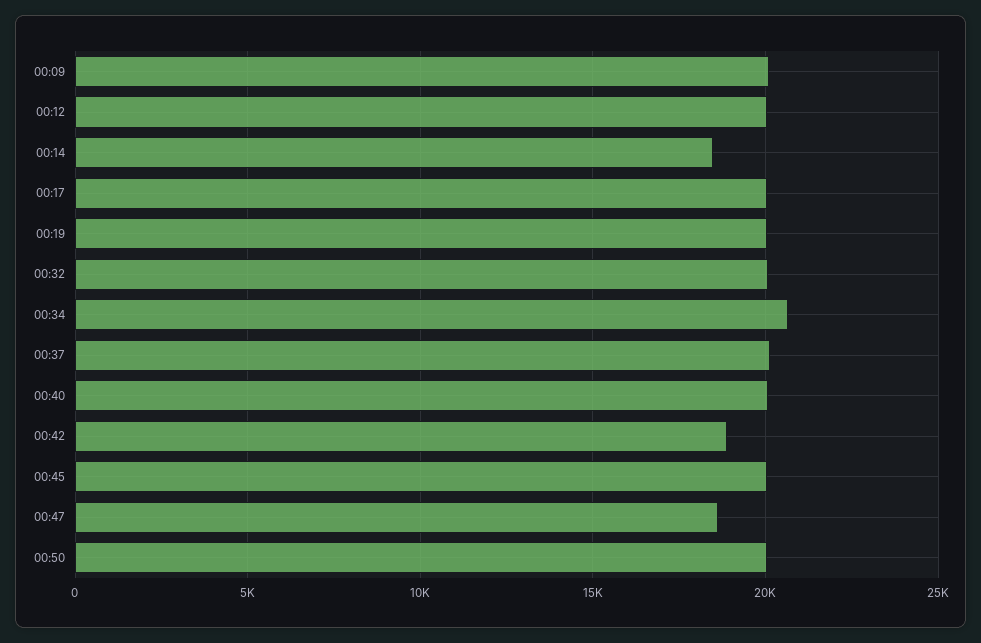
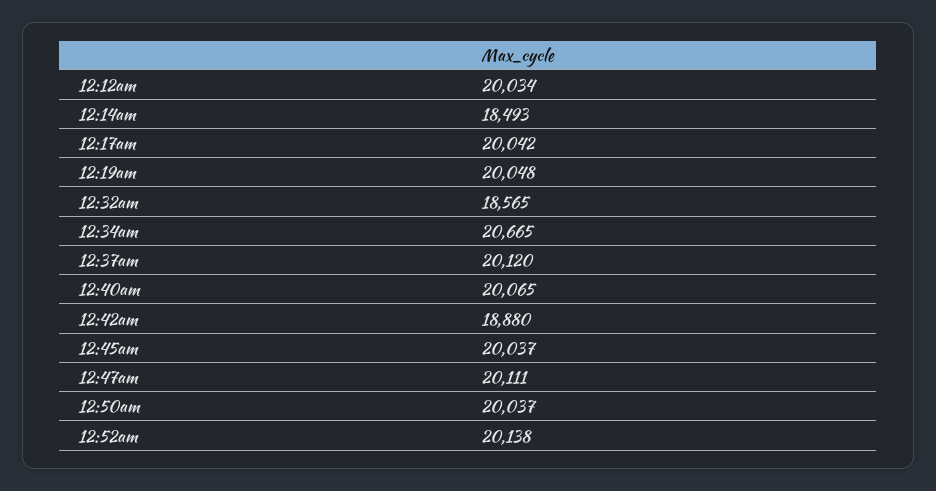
00:09: 20000 -> none
00:32: 20000 -> 18565
00:47: 18500 -> 20111
12:52am: none -> 20138

